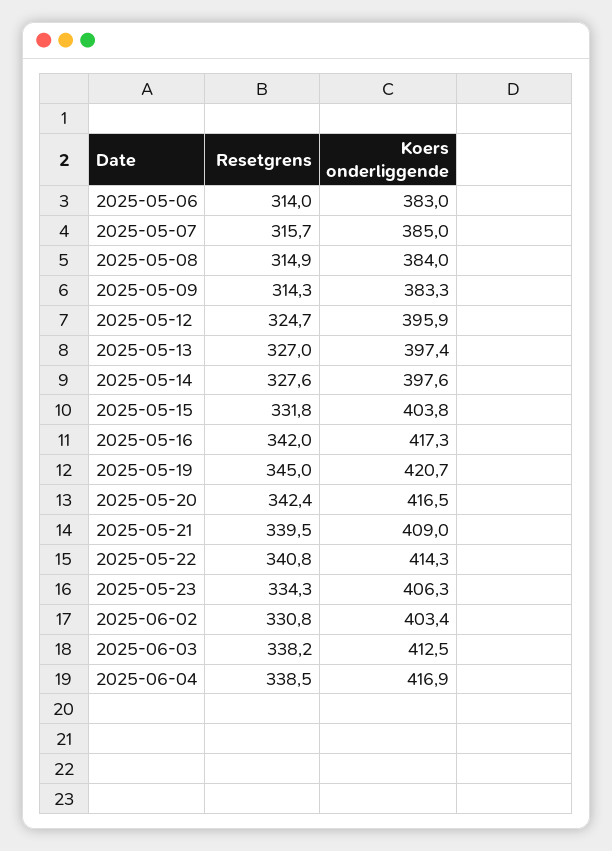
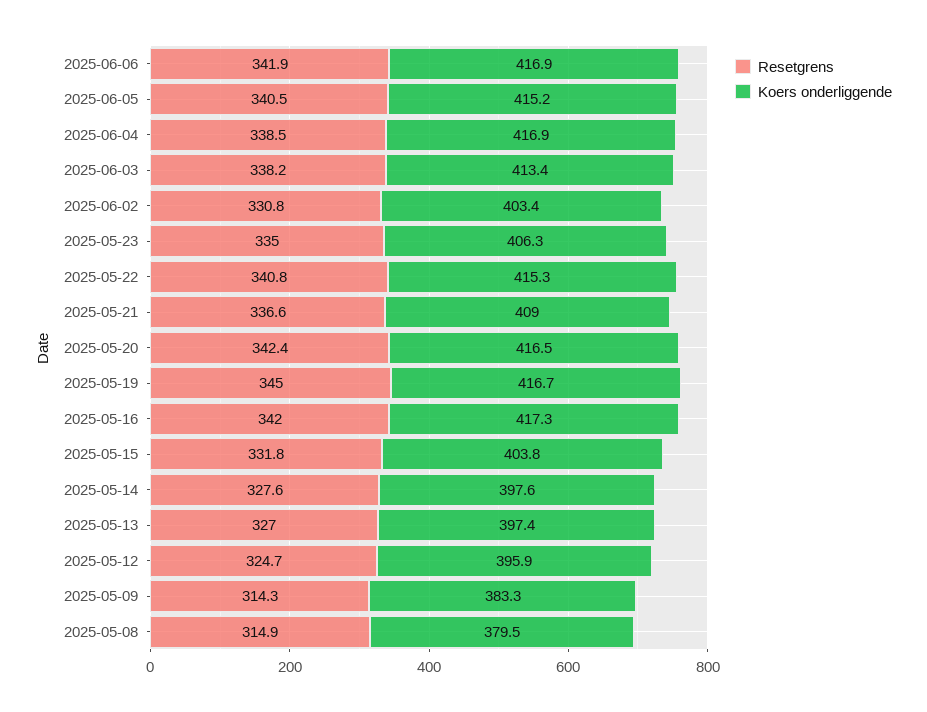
Resetgrens, 2025-05-06: 314 -> none
Koers onderliggende, 2025-05-06: 383 -> none
Resetgrens, 2025-05-07: 315.7 -> none
Koers onderliggende, 2025-05-07: 385 -> none
Koers onderliggende, 2025-05-08: 384 -> 379.5
Koers onderliggende, 2025-05-19: 420.7 -> 416.7
Resetgrens, 2025-05-21: 339.5 -> 336.6
Koers onderliggende, 2025-05-22: 414.3 -> 415.3
Resetgrens, 2025-05-23: 334.3 -> 335
Koers onderliggende, 2025-06-03: 412.5 -> 413.4
Resetgrens, 2025-06-06: none -> 341.9
Koers onderliggende, 2025-06-06: none -> 416.9
Resetgrens, 2025-06-05: none -> 340.5
Koers onderliggende, 2025-06-05: none -> 415.2

